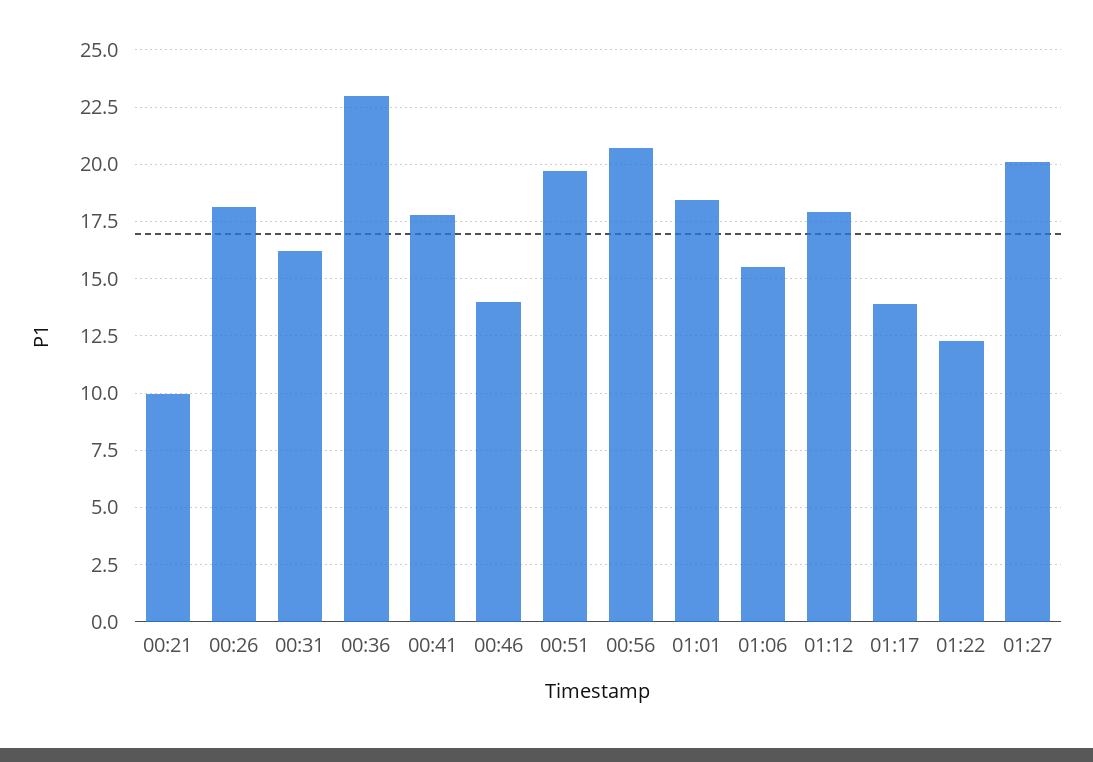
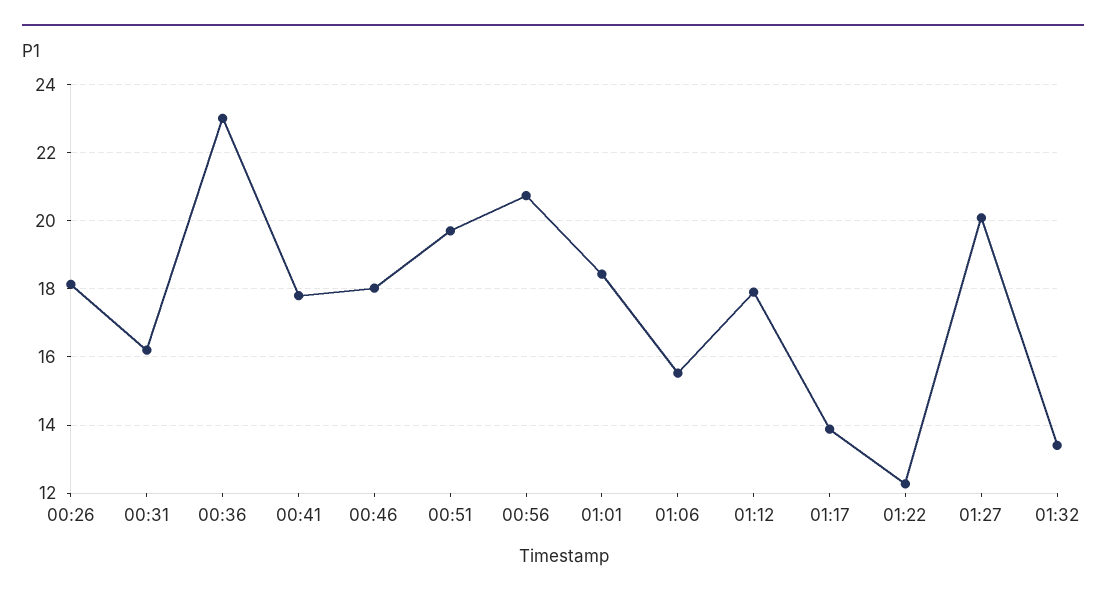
00:21: 10 -> none
00:46: 14 -> 18
01:32: none -> 13.4

